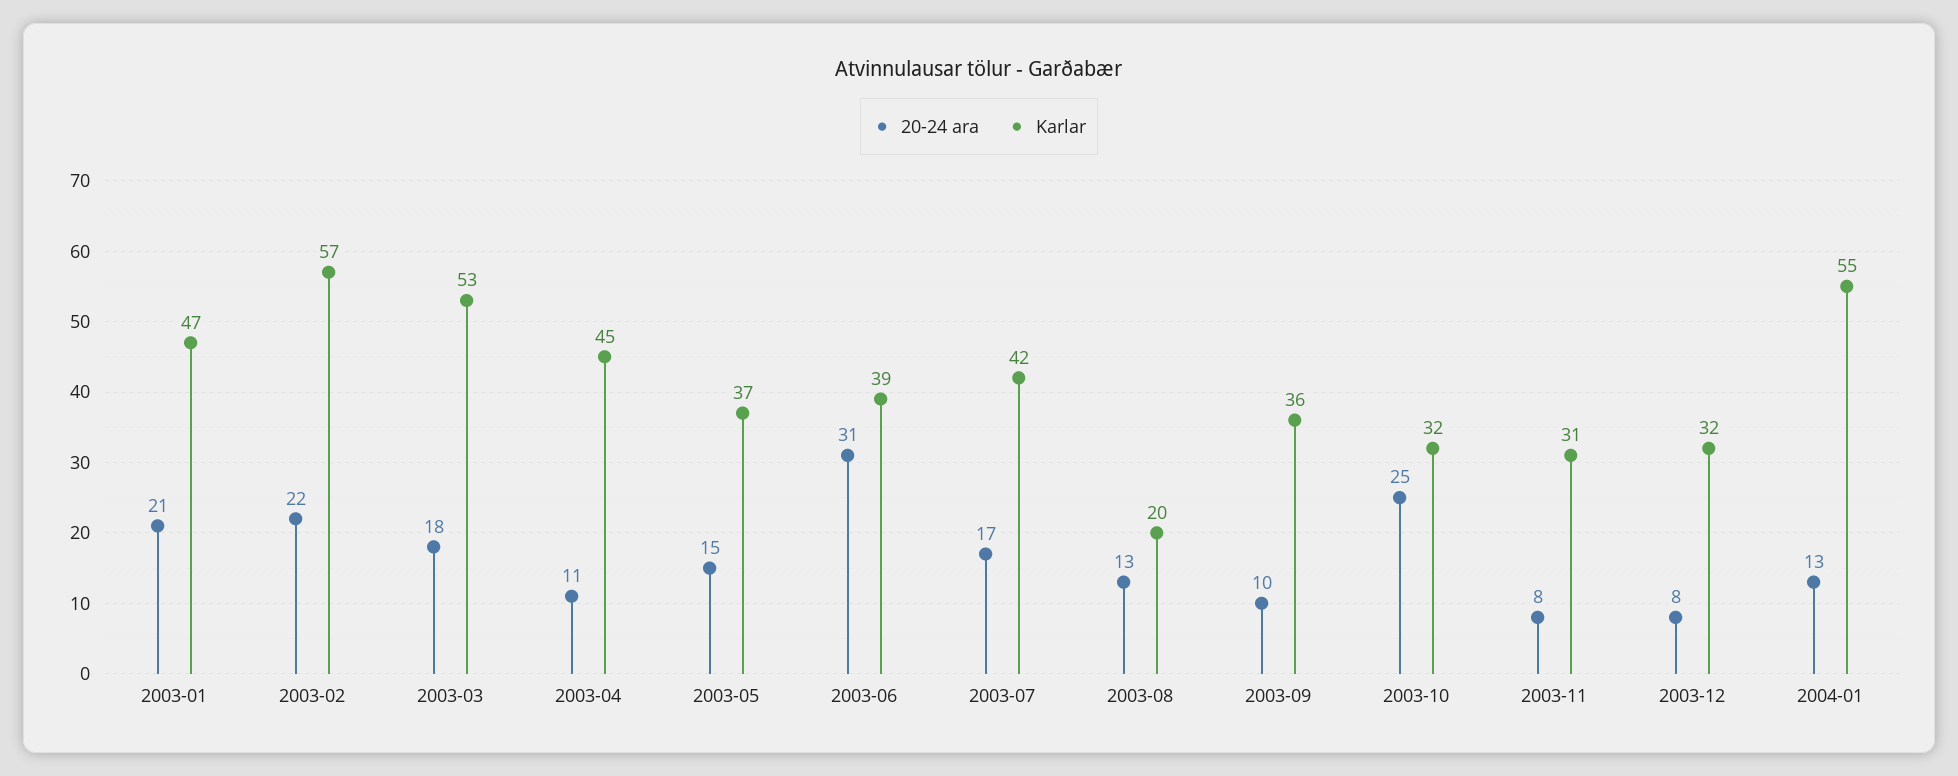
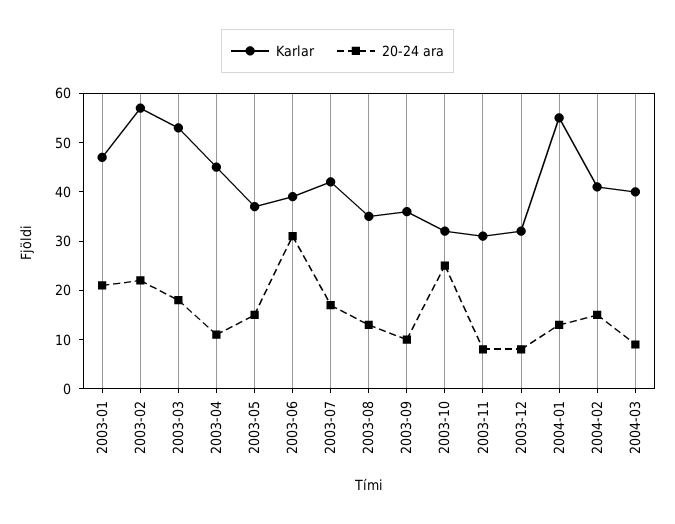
Karlar, 2003-08: 20 -> 35
Karlar, 2004-02: none -> 40
20-24 ara, 2004-02: none -> 15
Karlar, 2004-03: none -> 40
20-24 ara, 2004-03: none -> 10

